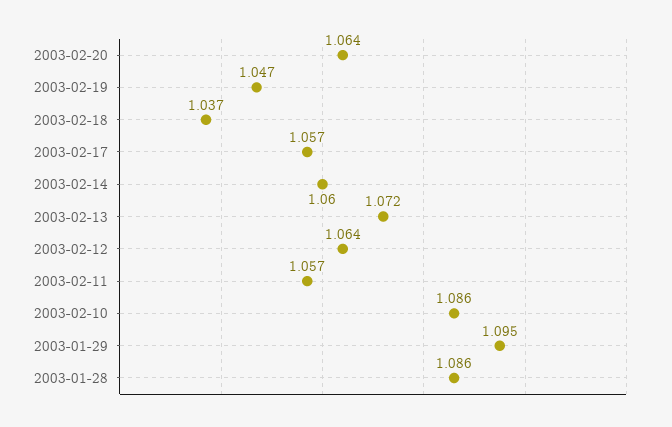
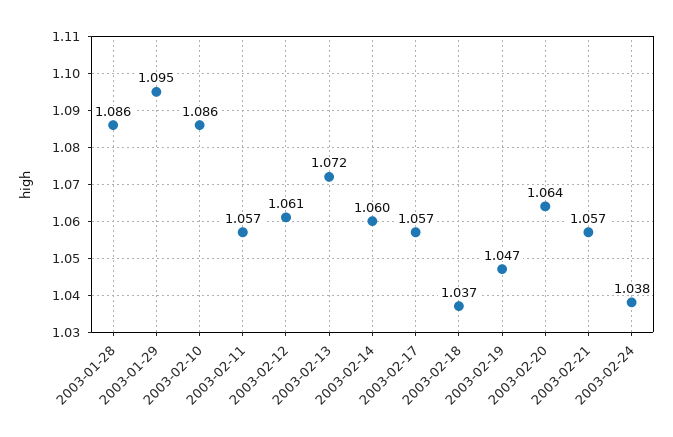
2003-02-12: 1.064 -> 1.061
2003-02-21: none -> 1.057
2003-02-24: none -> 1.038

